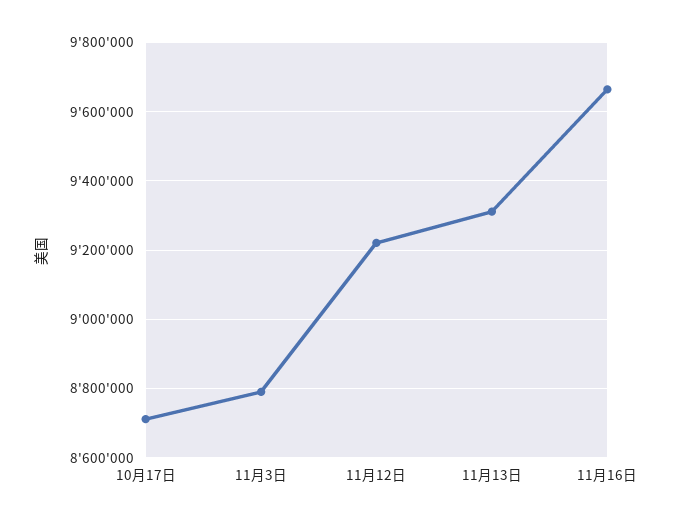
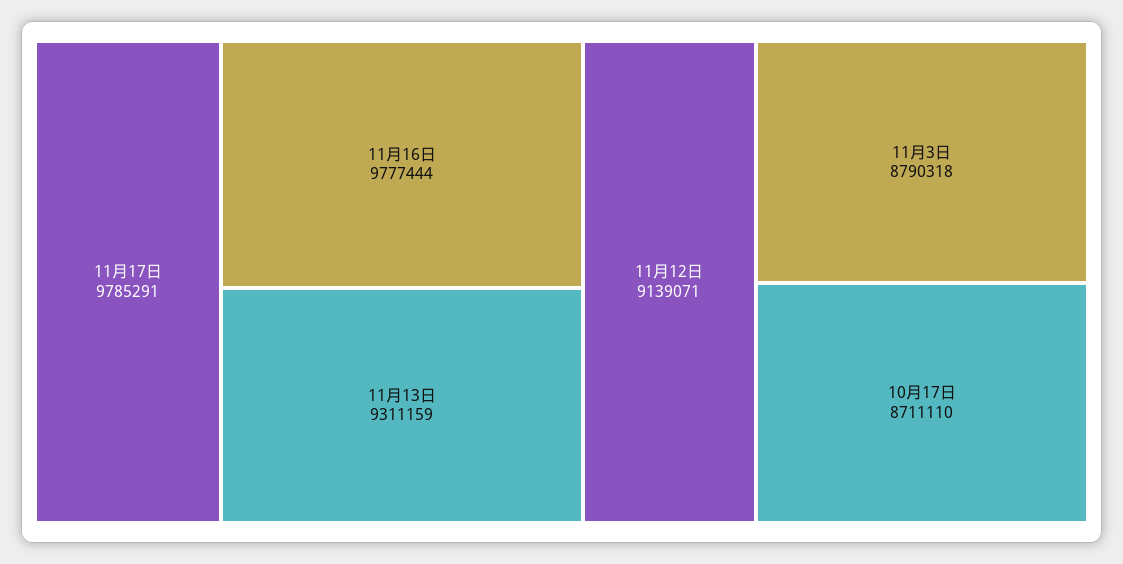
11月12日: 9220000 -> 9139071
11月16日: 9660000 -> 9777444
11月17日: none -> 9785291

